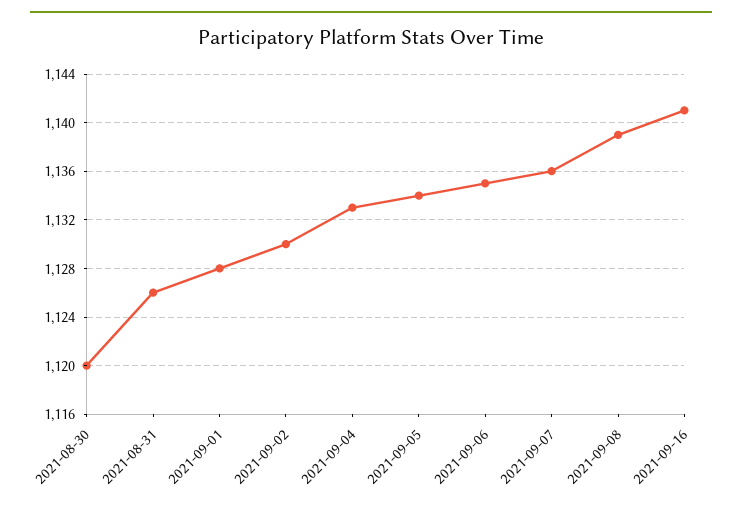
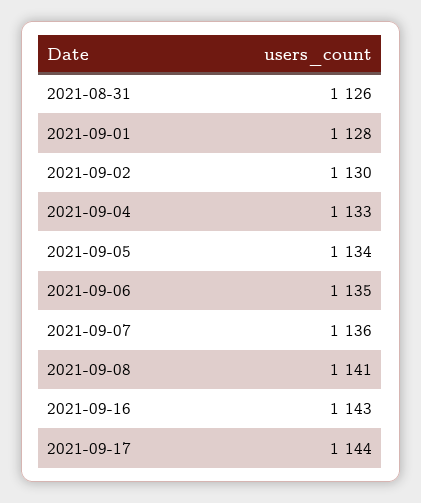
2021-08-30: 1120 -> none
2021-09-08: 1139 -> 1141
2021-09-16: 1141 -> 1143
2021-09-17: none -> 1144

